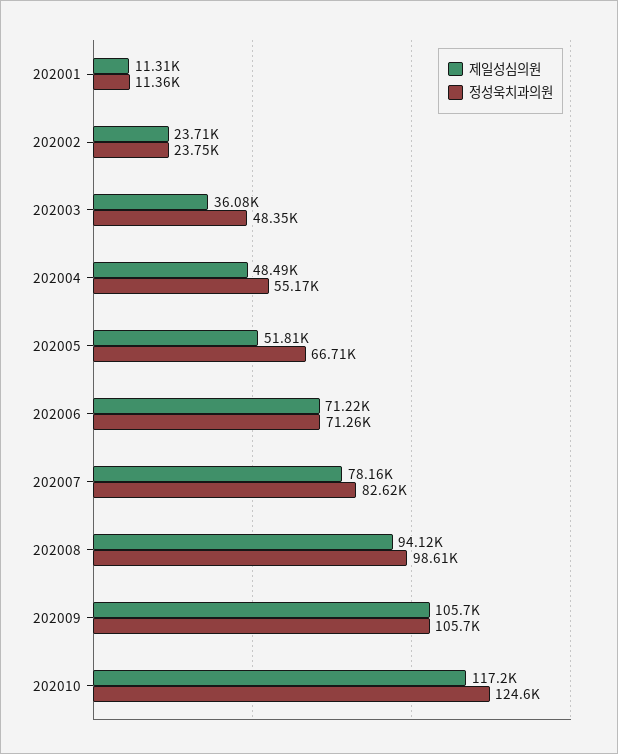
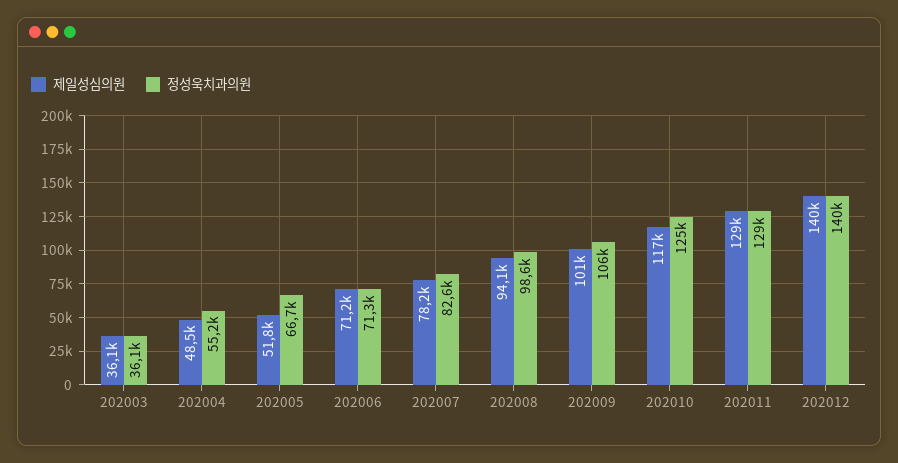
제일성심의원, 202001: 11310 -> none
정성욱치과의원, 202001: 11360 -> none
제일성심의원, 202002: 23710 -> none
정성욱치과의원, 202002: 23750 -> none
정성욱치과의원, 202003: 48350 -> 36100
제일성심의원, 202009: 105700 -> 101000
제일성심의원, 202011: none -> 129000
정성욱치과의원, 202011: none -> 129000
제일성심의원, 202012: none -> 140000
정성욱치과의원, 202012: none -> 140000

